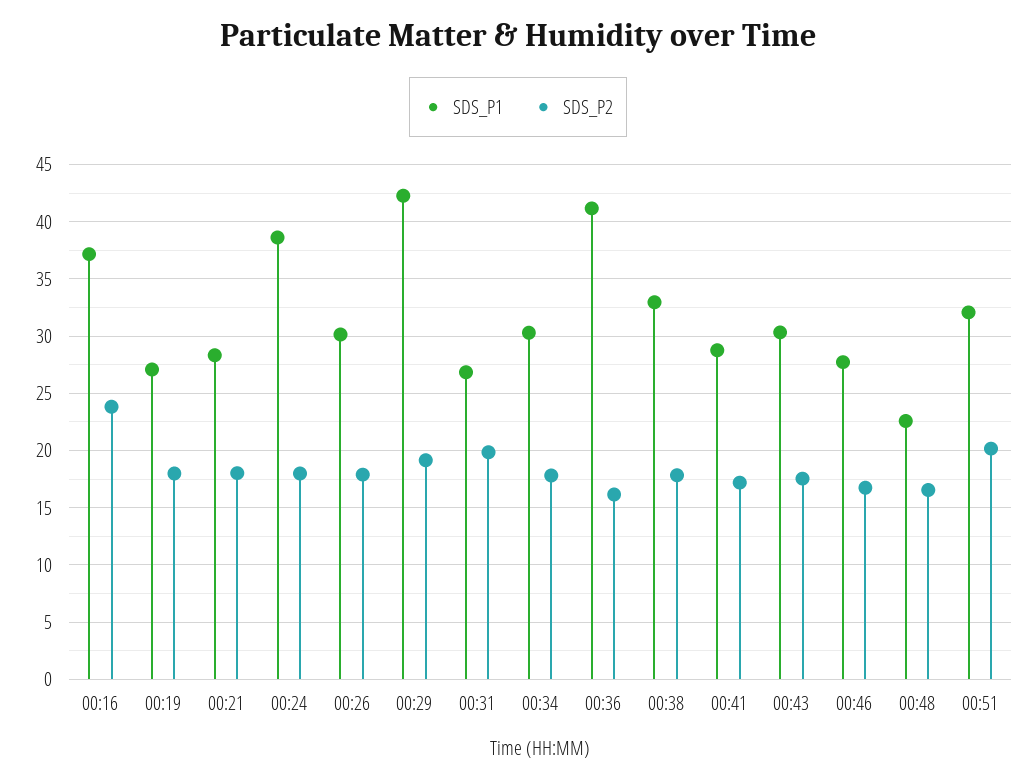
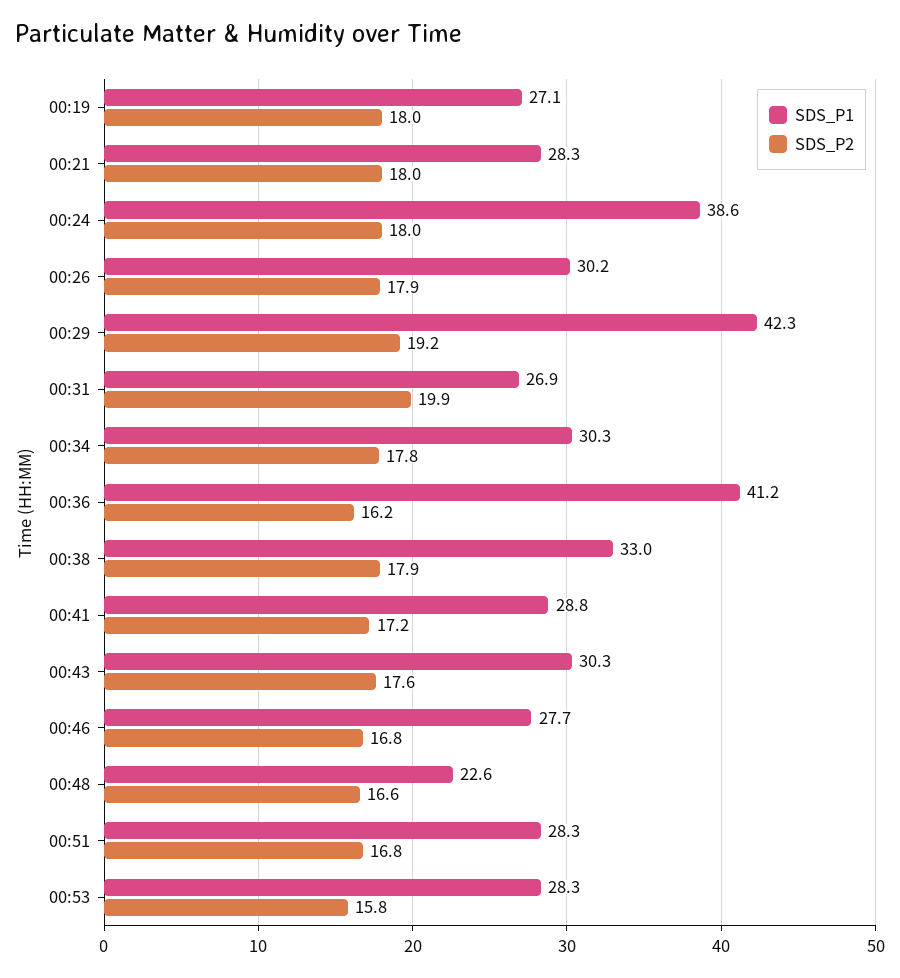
SDS_P1, 00:16: 37 -> none
SDS_P2, 00:16: 24 -> none
SDS_P1, 00:51: 32 -> 28.3
SDS_P2, 00:51: 20 -> 16.8
SDS_P1, 00:53: none -> 28.3
SDS_P2, 00:53: none -> 15.8

